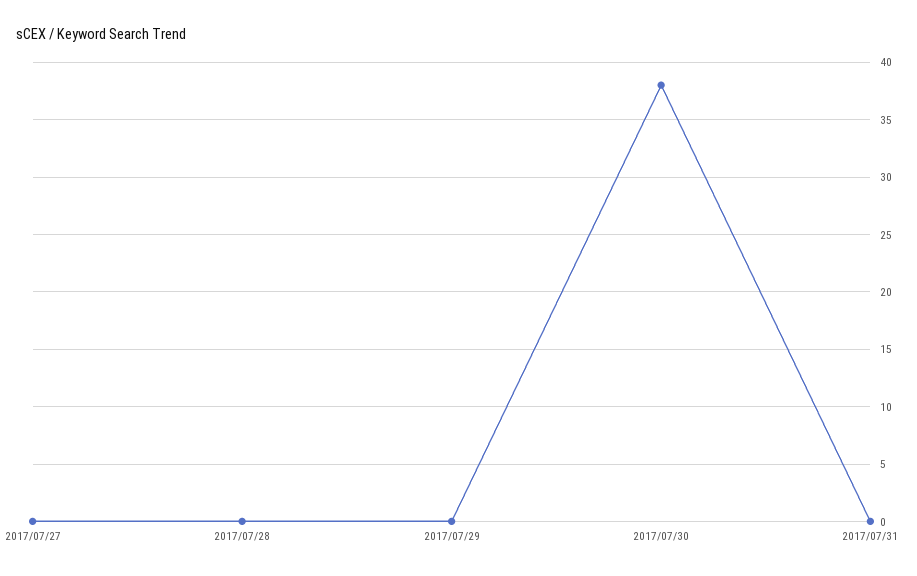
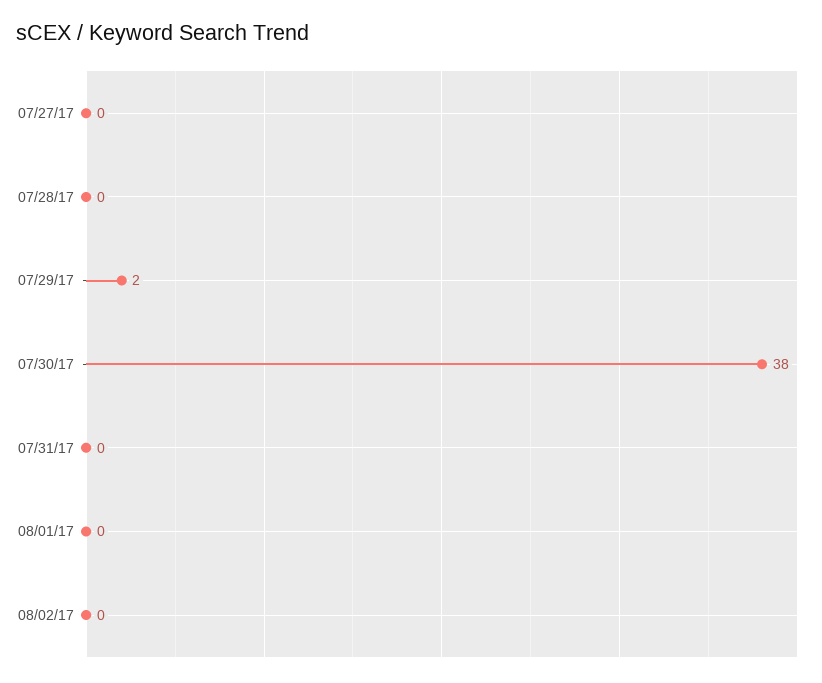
2017/07/29: 0 -> 2
08/01/17: none -> 0
08/02/17: none -> 0

